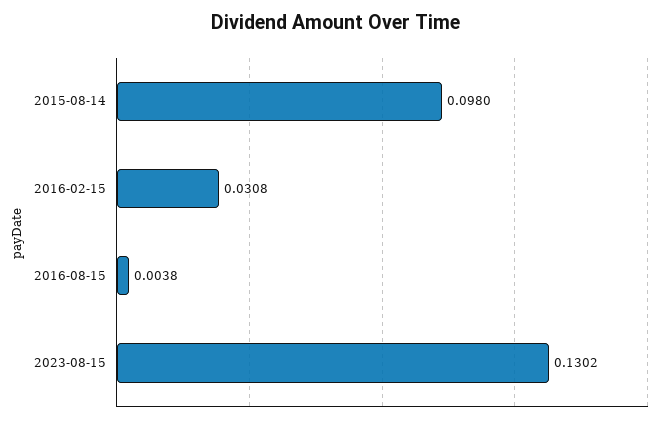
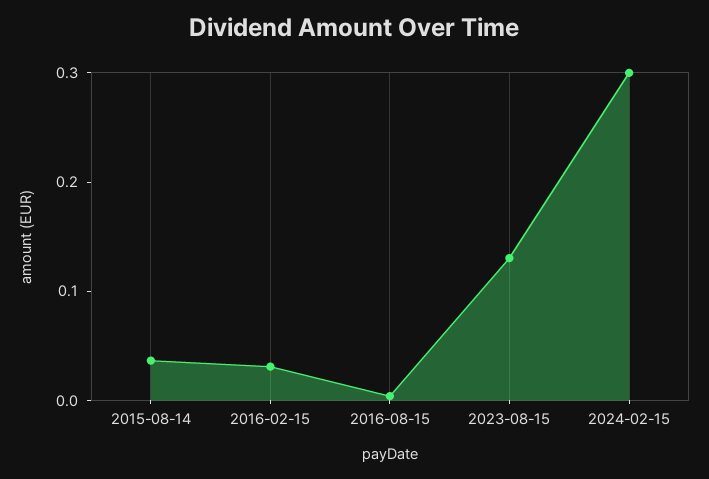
2015-08-14: 0.098 -> 0.04
2024-02-15: none -> 0.3

